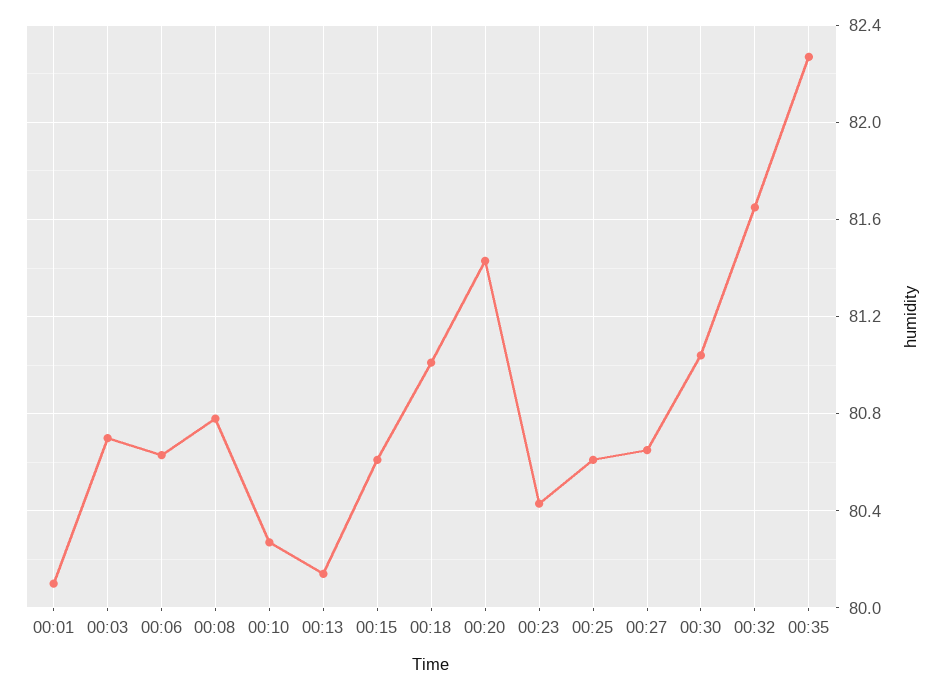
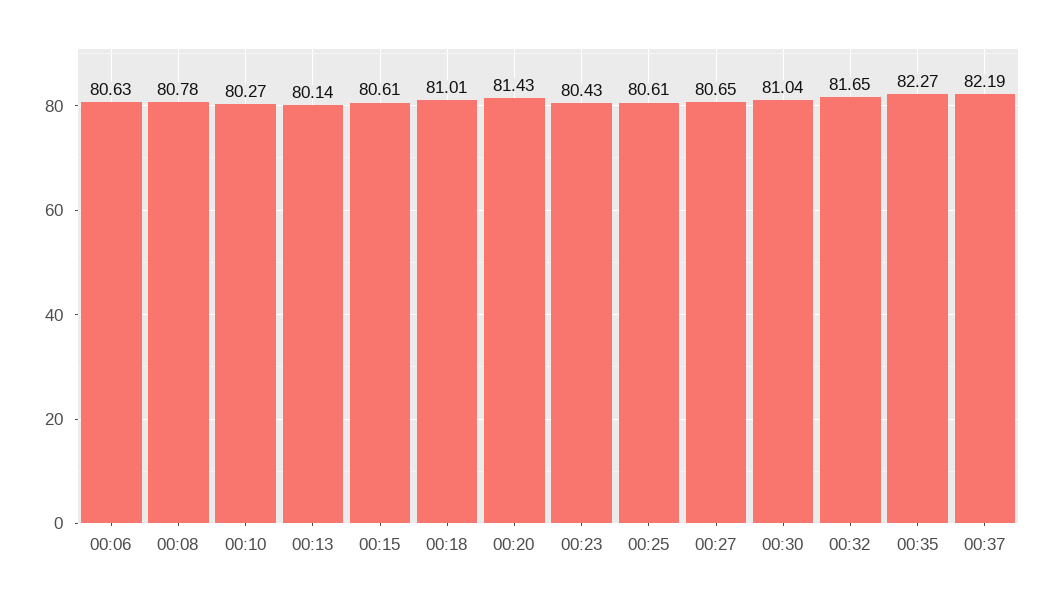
00:01: 80.1 -> none
00:03: 80.7 -> none
00:37: none -> 82.19

